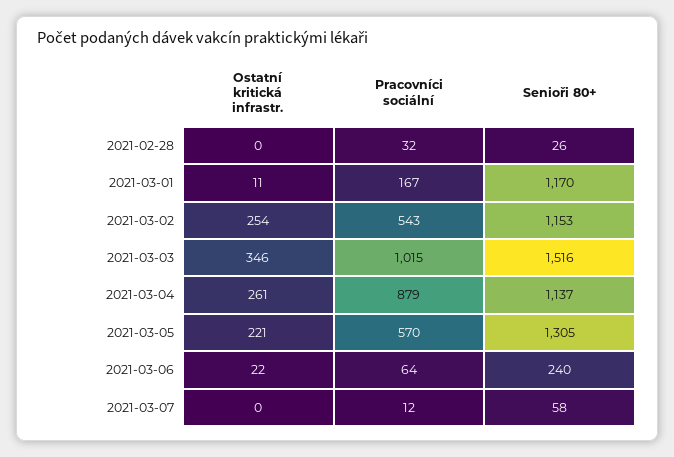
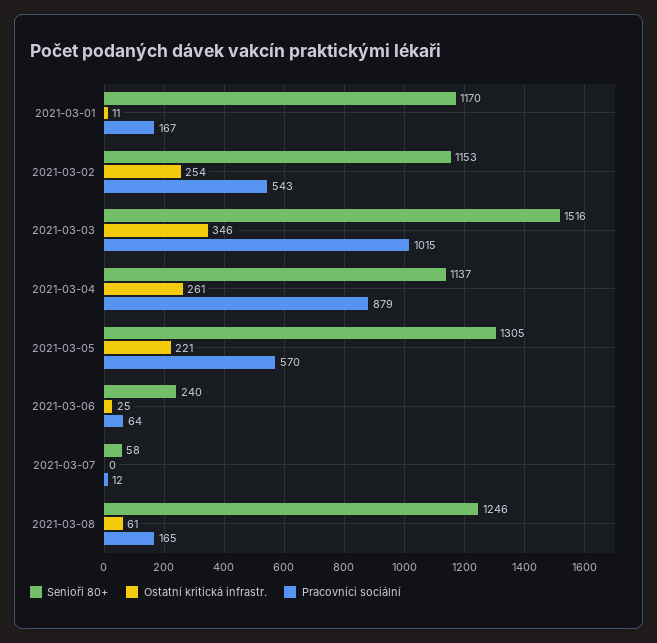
Ostatní kritická infrastr., 2021-02-28: 0 -> none
Pracovníci sociální, 2021-02-28: 32 -> none
Senioři 80+, 2021-02-28: 26 -> none
Ostatní kritická infrastr., 2021-03-06: 22 -> 25
Senioři 80+, 2021-03-08: none -> 1246
Ostatní kritická infrastr., 2021-03-08: none -> 61
Pracovníci sociální, 2021-03-08: none -> 165

